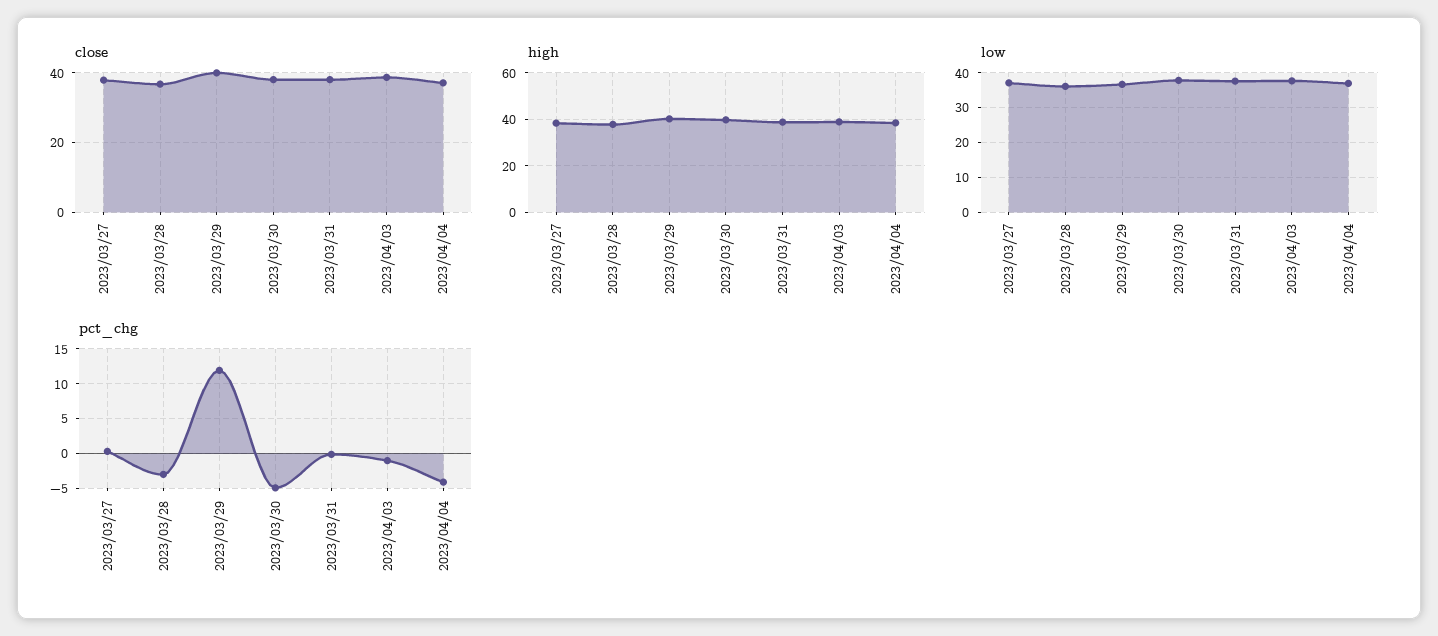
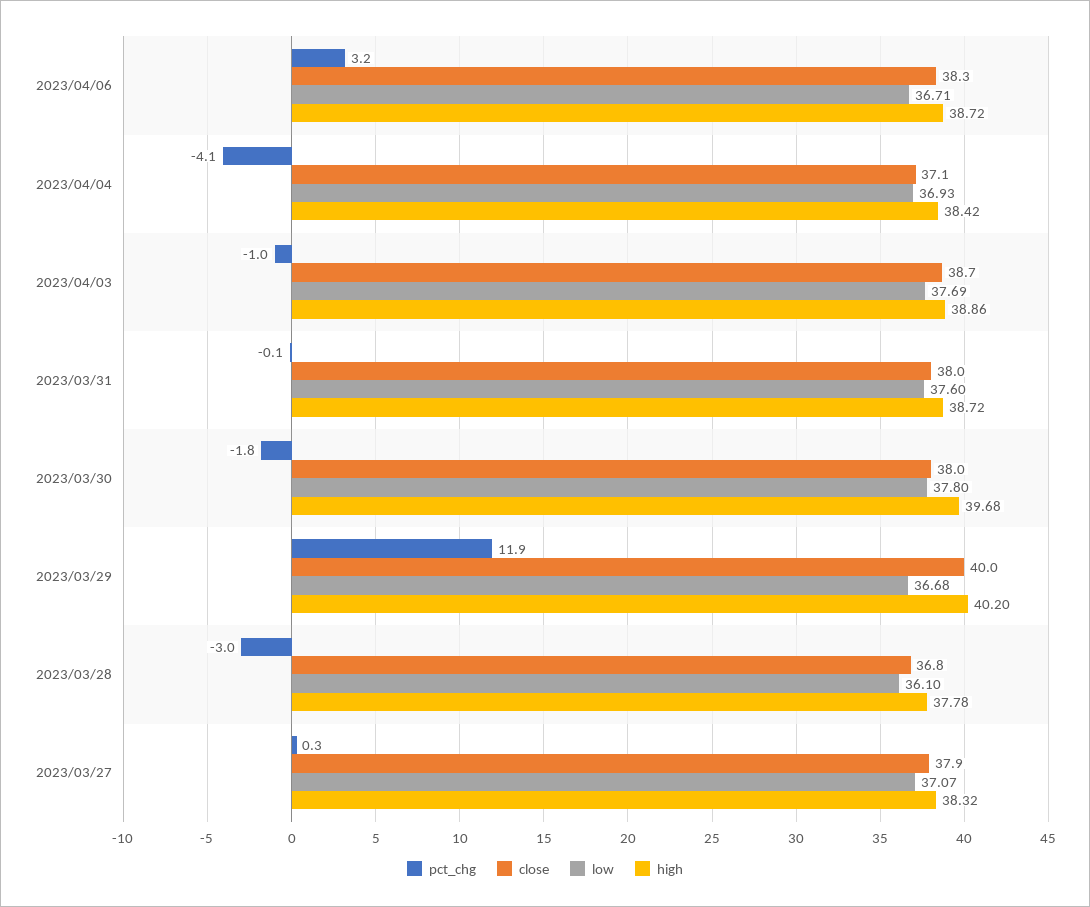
pct_chg, 2023/03/30: -5 -> -1.8
pct_chg, 2023/04/06: none -> 3.2
close, 2023/04/06: none -> 38.3
low, 2023/04/06: none -> 36.71
high, 2023/04/06: none -> 38.72

